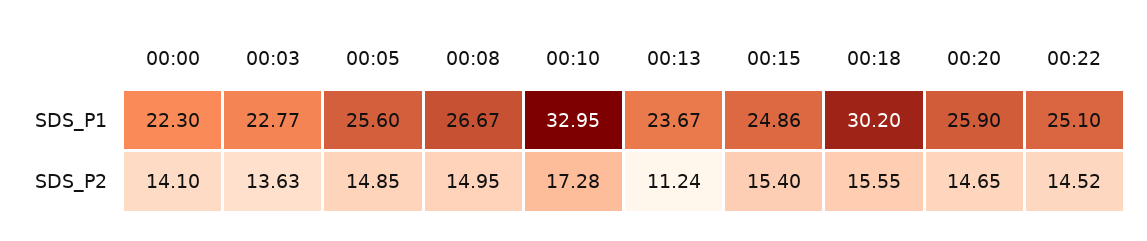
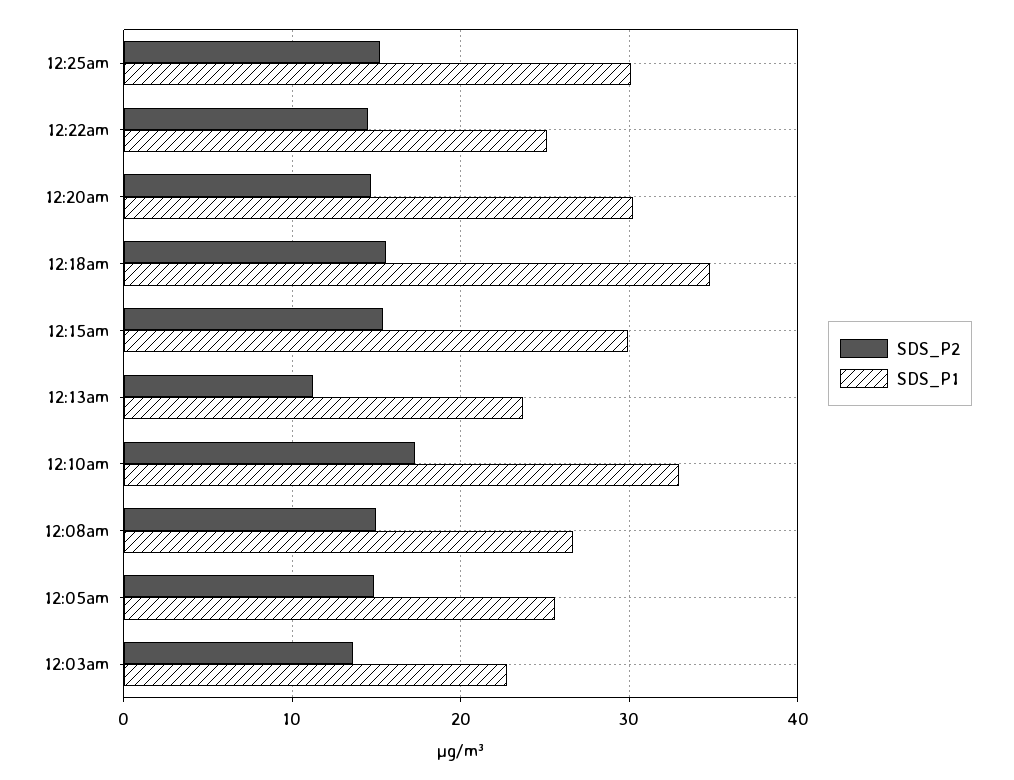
SDS_P1, 00:00: 22.3 -> none
SDS_P1, 00:15: 24.86 -> 30
SDS_P1, 00:18: 30.2 -> 35
SDS_P1, 00:20: 25.9 -> 30
SDS_P2, 00:00: 14.1 -> none
SDS_P2, 12:25am: none -> 15
SDS_P1, 12:25am: none -> 30

